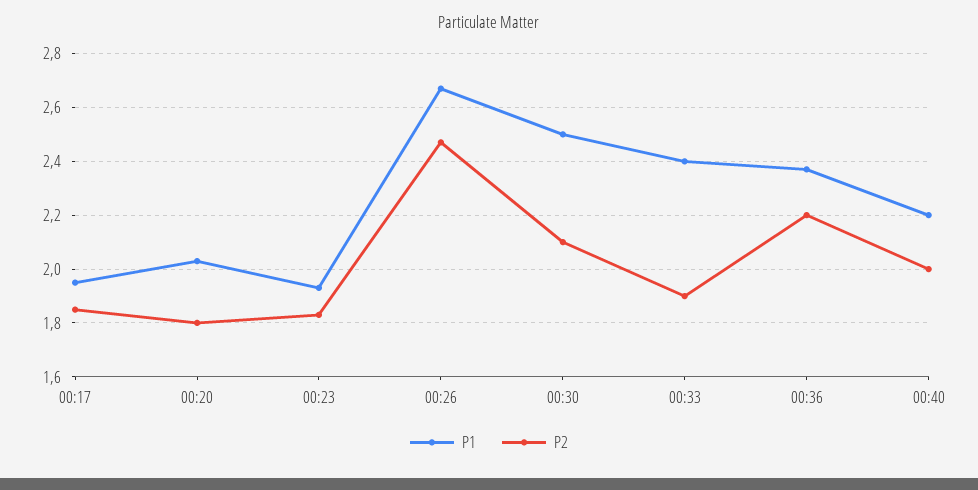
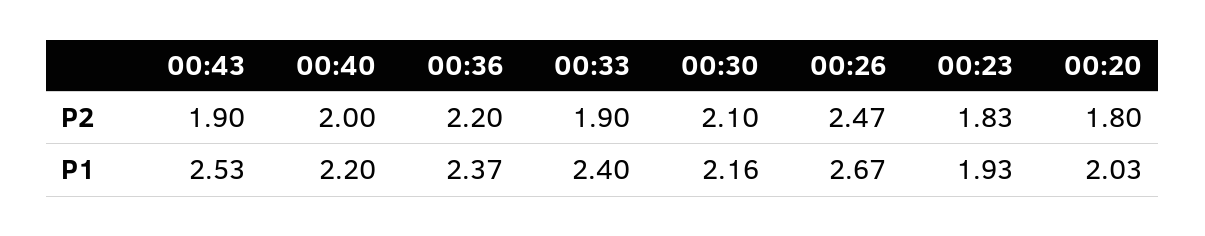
P1, 00:17: 1.95 -> none
P2, 00:17: 1.85 -> none
P1, 00:30: 2.5 -> 2.16
P2, 00:43: none -> 1.9
P1, 00:43: none -> 2.53

